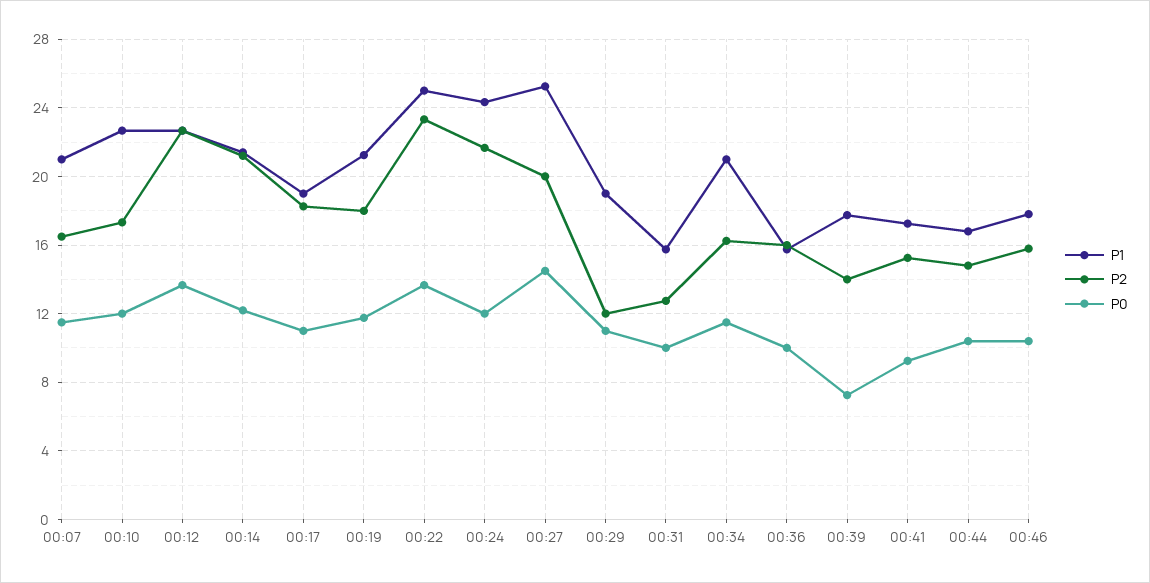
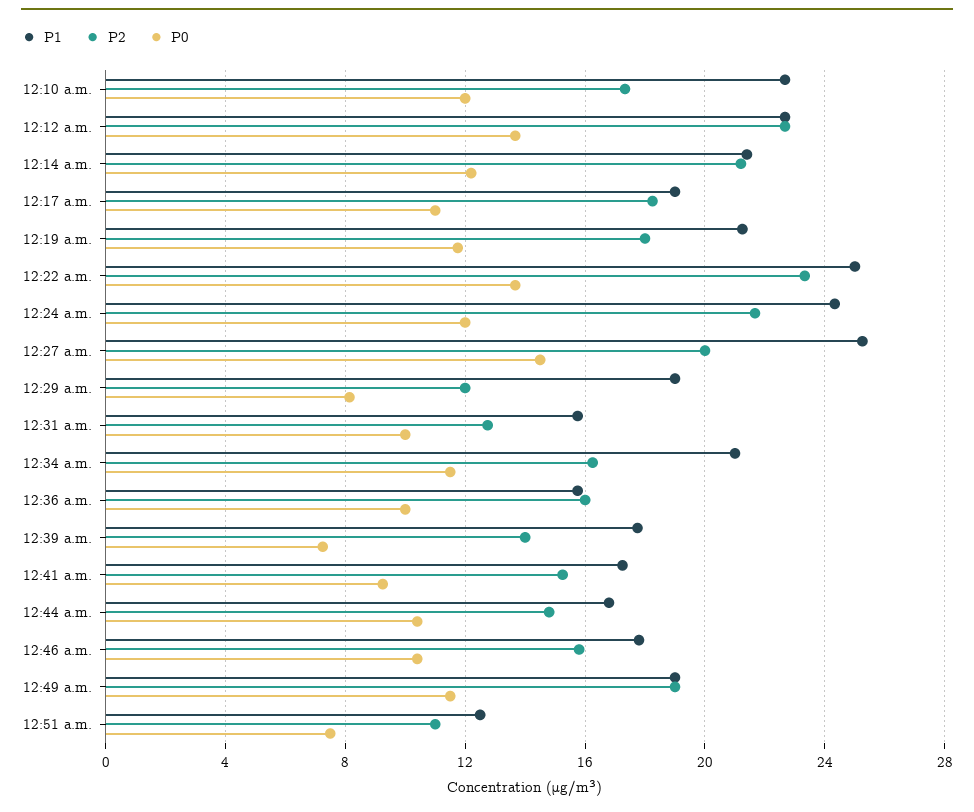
P1, 00:07: 21 -> none
P2, 00:07: 16.5 -> none
P0, 00:07: 11.5 -> none
P0, 00:29: 11 -> 8
P1, 12:49 a.m.: none -> 19
P2, 12:49 a.m.: none -> 19
P0, 12:49 a.m.: none -> 11.5
P1, 12:51 a.m.: none -> 12.5
P2, 12:51 a.m.: none -> 11
P0, 12:51 a.m.: none -> 7.5

